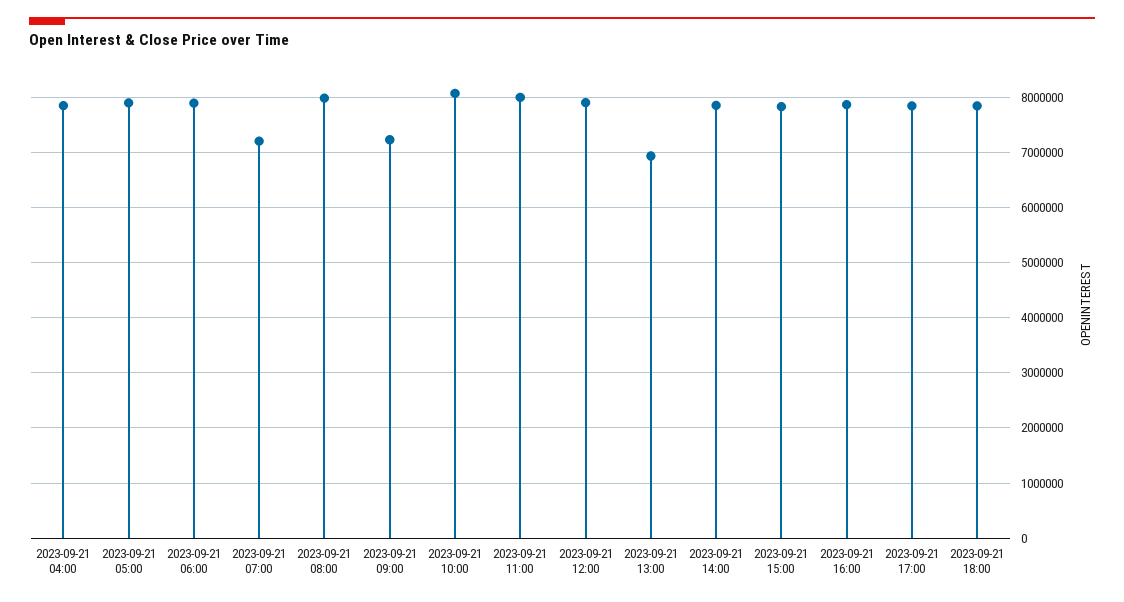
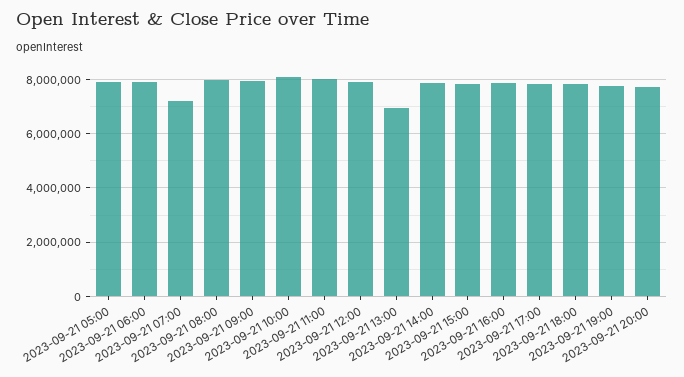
2023-09-21 04:00: 7800000 -> none
2023-09-21 09:00: 7200000 -> 8000000
2023-09-21 19:00: none -> 7750000
2023-09-21 20:00: none -> 7750000

